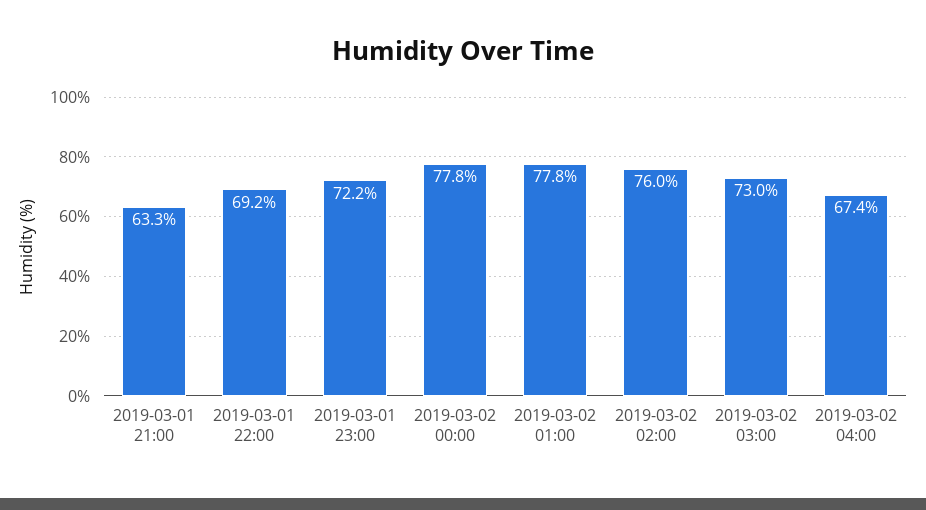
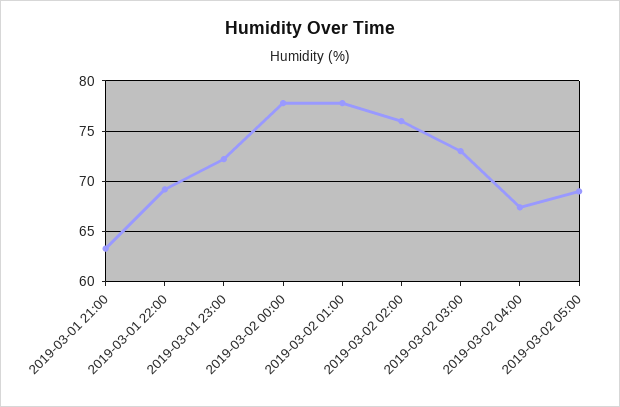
2019-03-02 05:00: none -> 69

